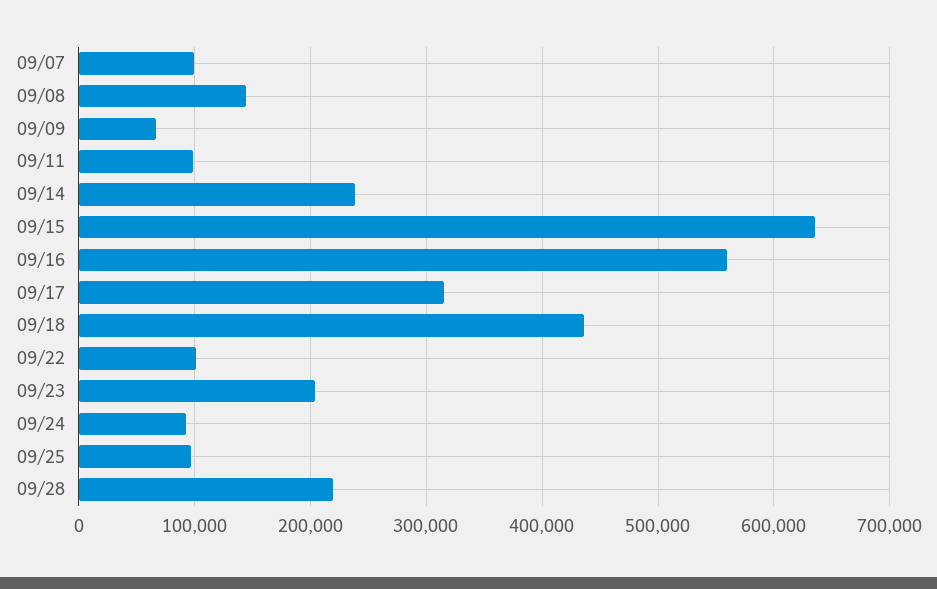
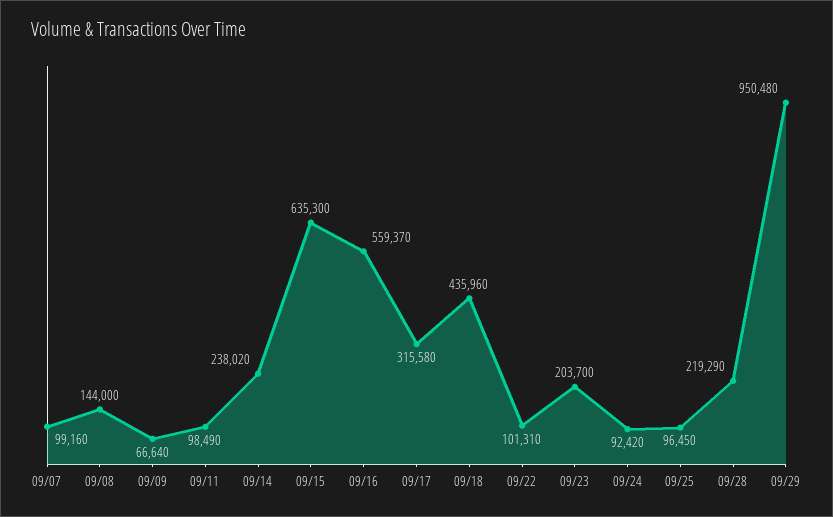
09/29: none -> 950480

